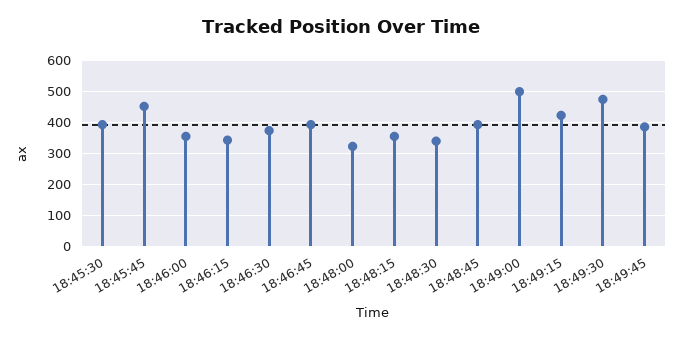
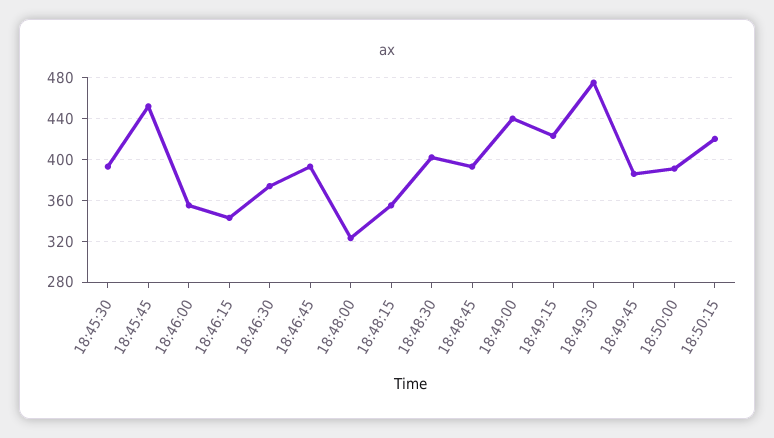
18:48:30: 340 -> 400
18:49:00: 500 -> 440
18:50:00: none -> 390
18:50:15: none -> 420

